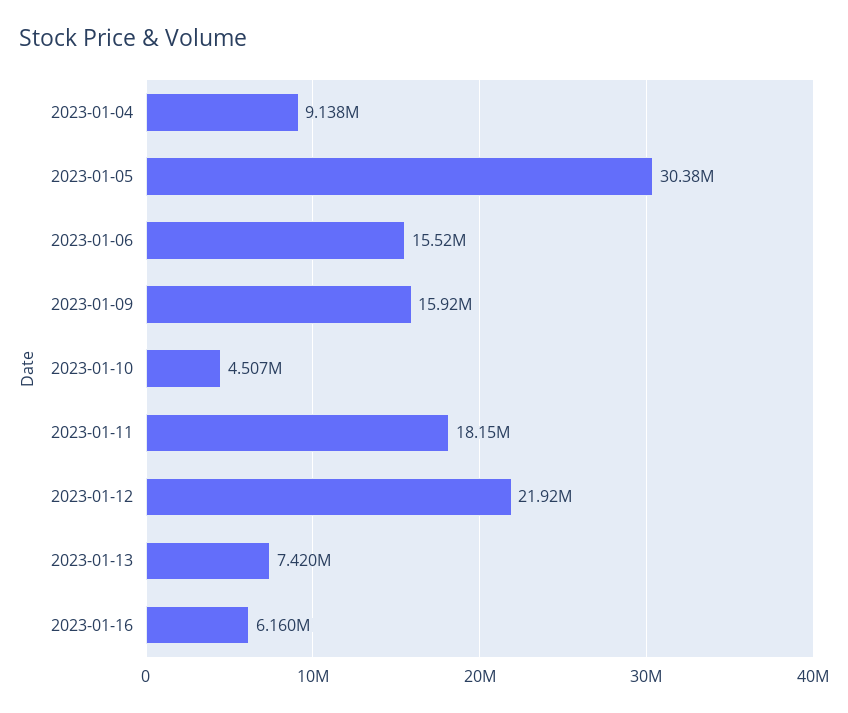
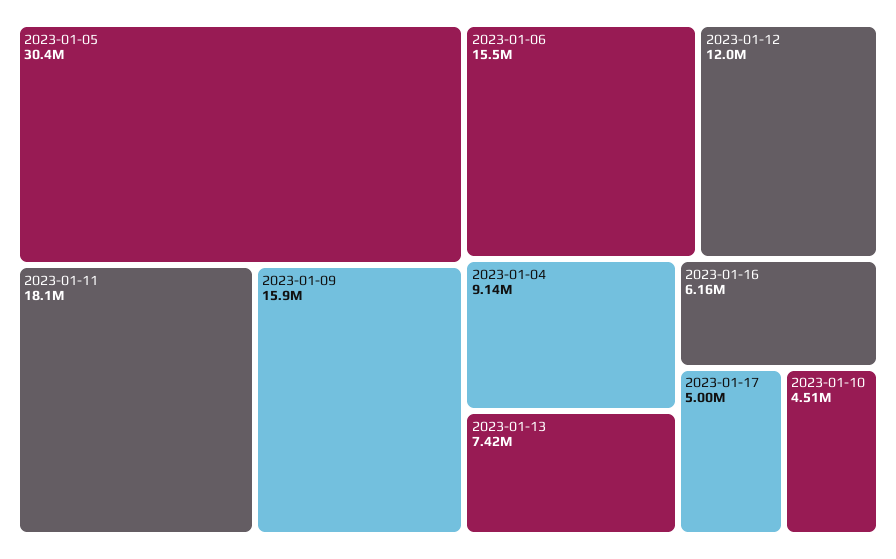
2023-01-12: 21920000 -> 12000000
2023-01-17: none -> 5000000

